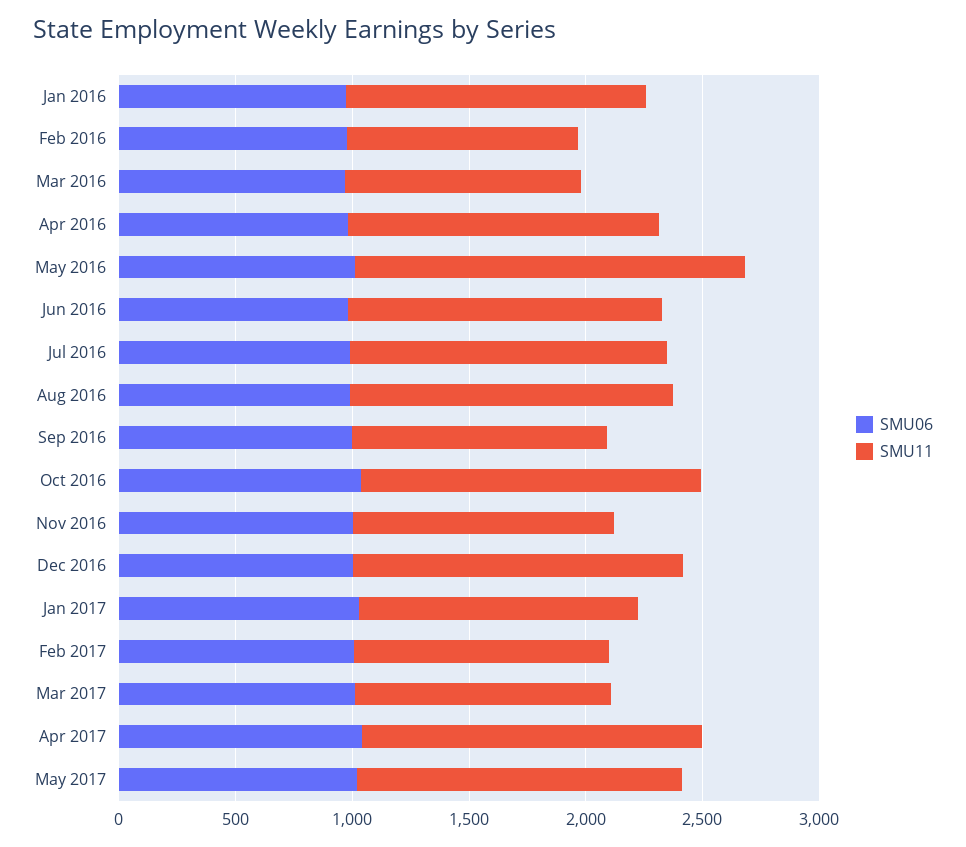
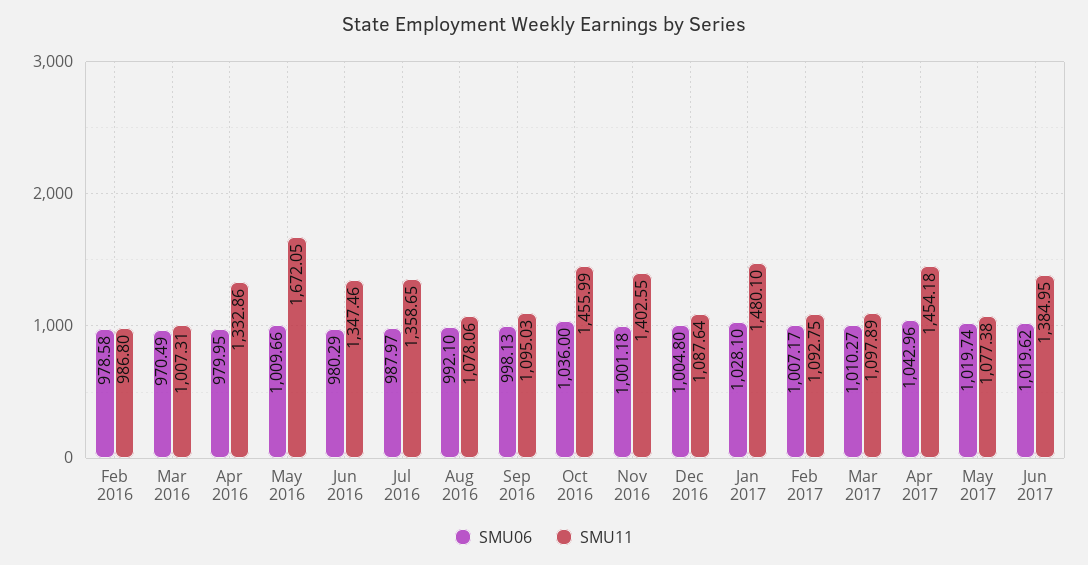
SMU06, Jan 2016: 1000 -> none
SMU11, Jan 2016: 1300 -> none
SMU11, Aug 2016: 1400 -> 1078.06
SMU11, Nov 2016: 1100 -> 1402.55
SMU11, Dec 2016: 1400 -> 1087.64
SMU11, Jan 2017: 1200 -> 1480.1
SMU11, May 2017: 1400 -> 1077.38
SMU06, Jun 2017: none -> 1019.62
SMU11, Jun 2017: none -> 1384.95

